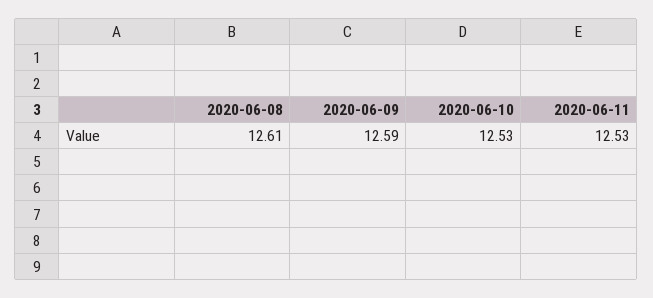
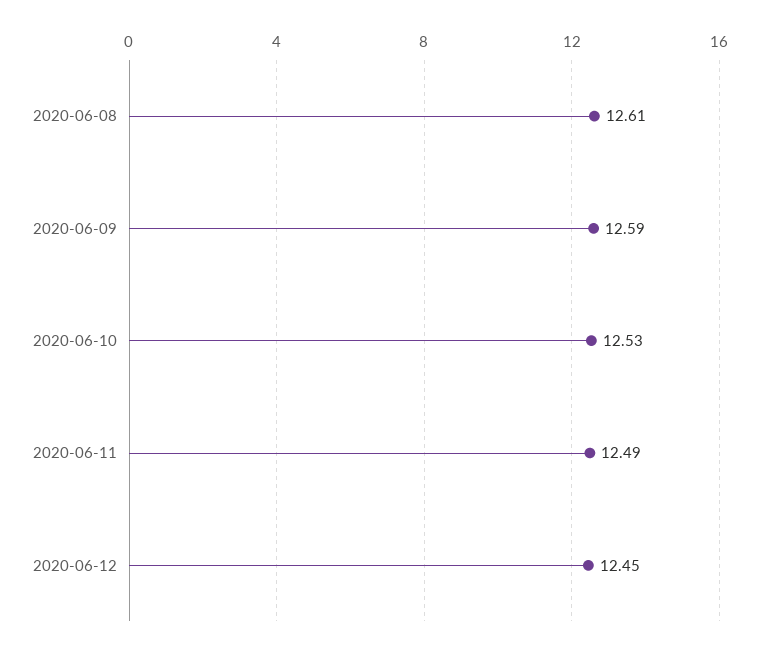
2020-06-11: 12.53 -> 12.49
2020-06-12: none -> 12.45

